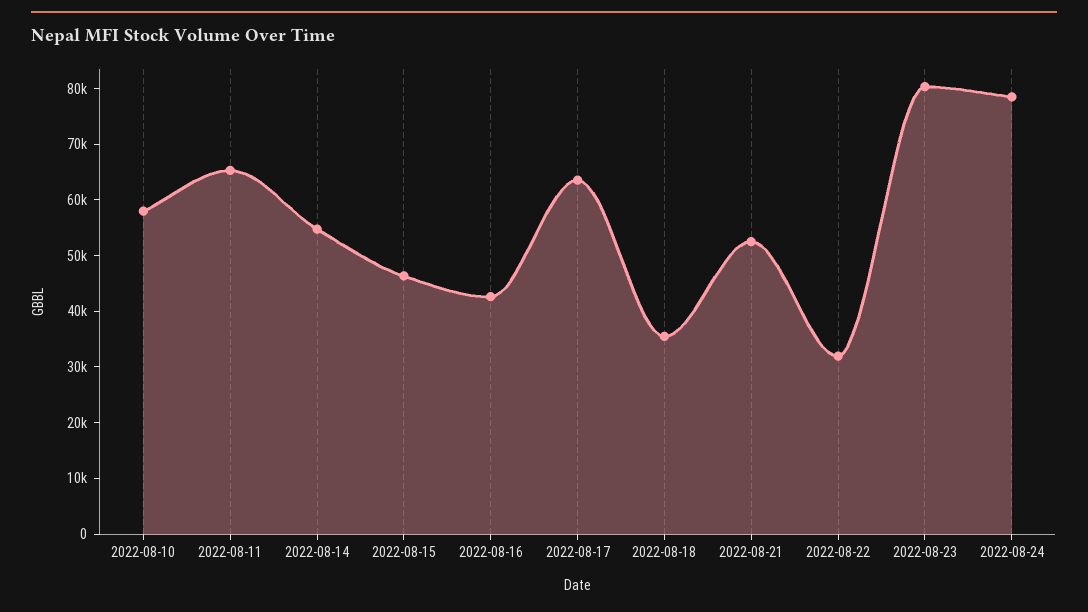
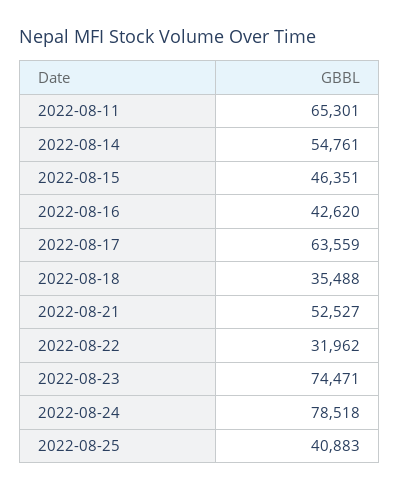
2022-08-10: 58000 -> none
2022-08-23: 80000 -> 74471
2022-08-25: none -> 40883

